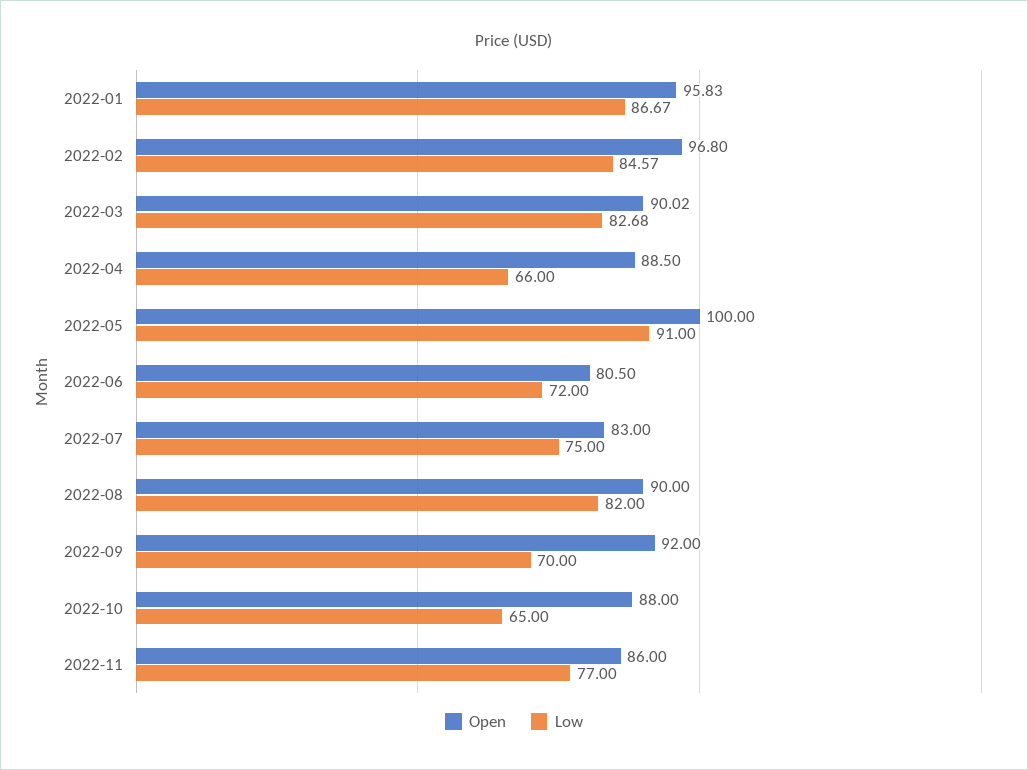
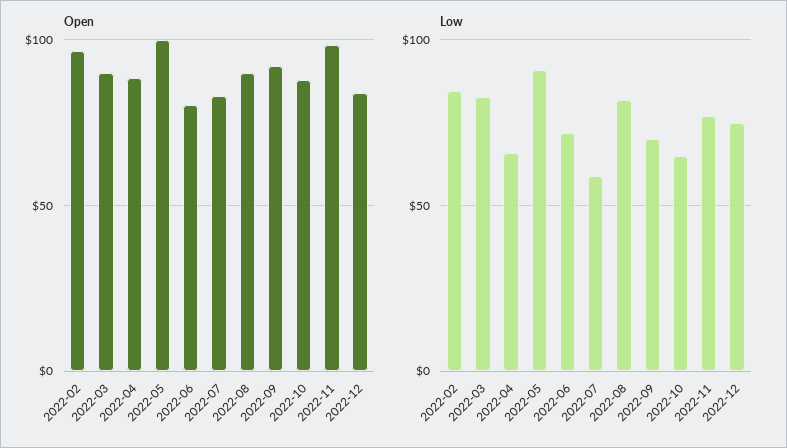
Open, 2022-01: 95.83 -> none
Low, 2022-01: 86.67 -> none
Low, 2022-07: 75 -> 60
Open, 2022-11: 86 -> 100
Open, 2022-12: none -> 85
Low, 2022-12: none -> 75

